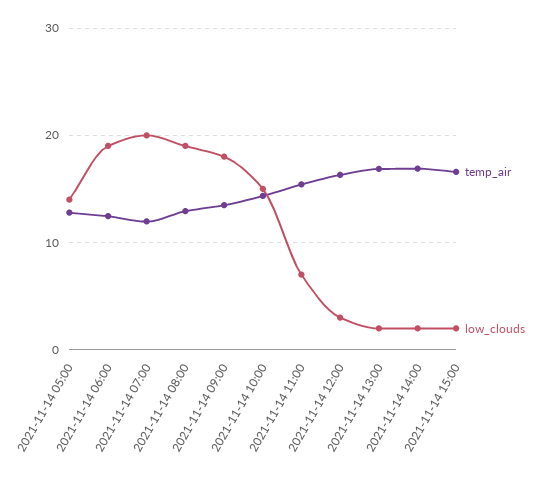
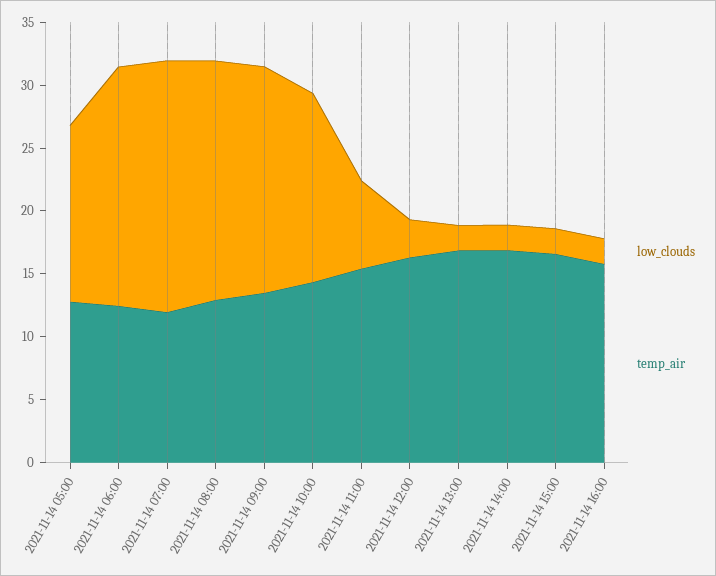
low_clouds, 2021-11-14 16:00: none -> 2
temp_air, 2021-11-14 16:00: none -> 16

